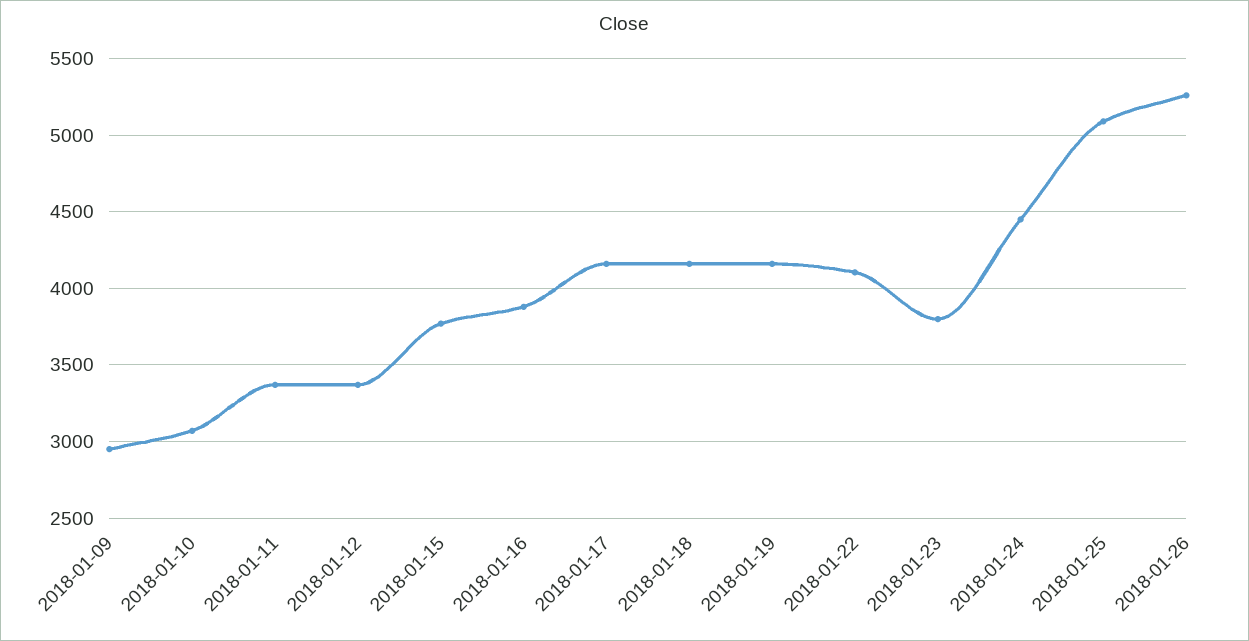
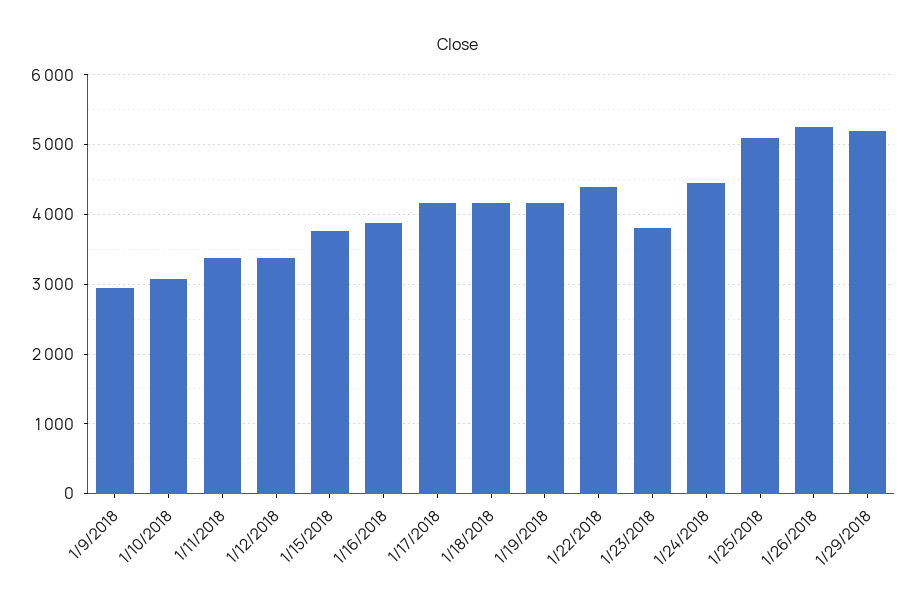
2018-01-22: 4100 -> 4400
1/29/2018: none -> 5200

